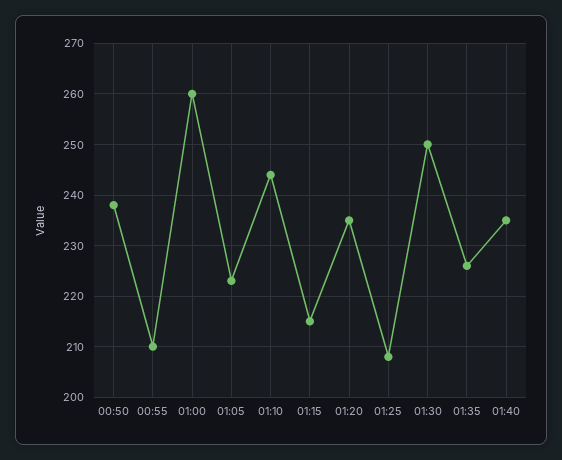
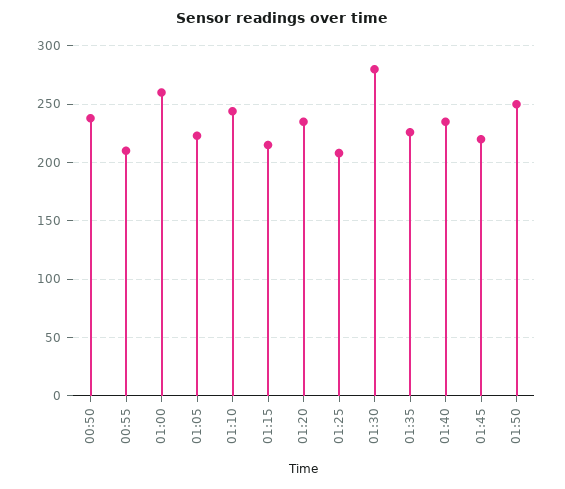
01:30: 250 -> 280
01:45: none -> 220
01:50: none -> 250

